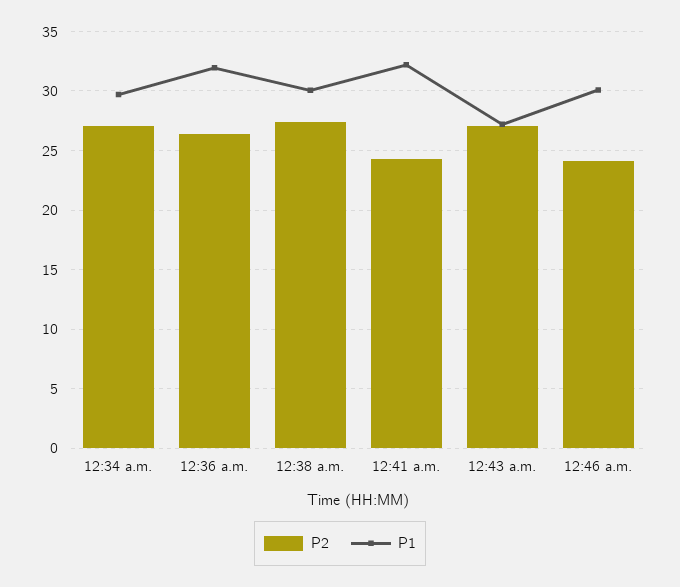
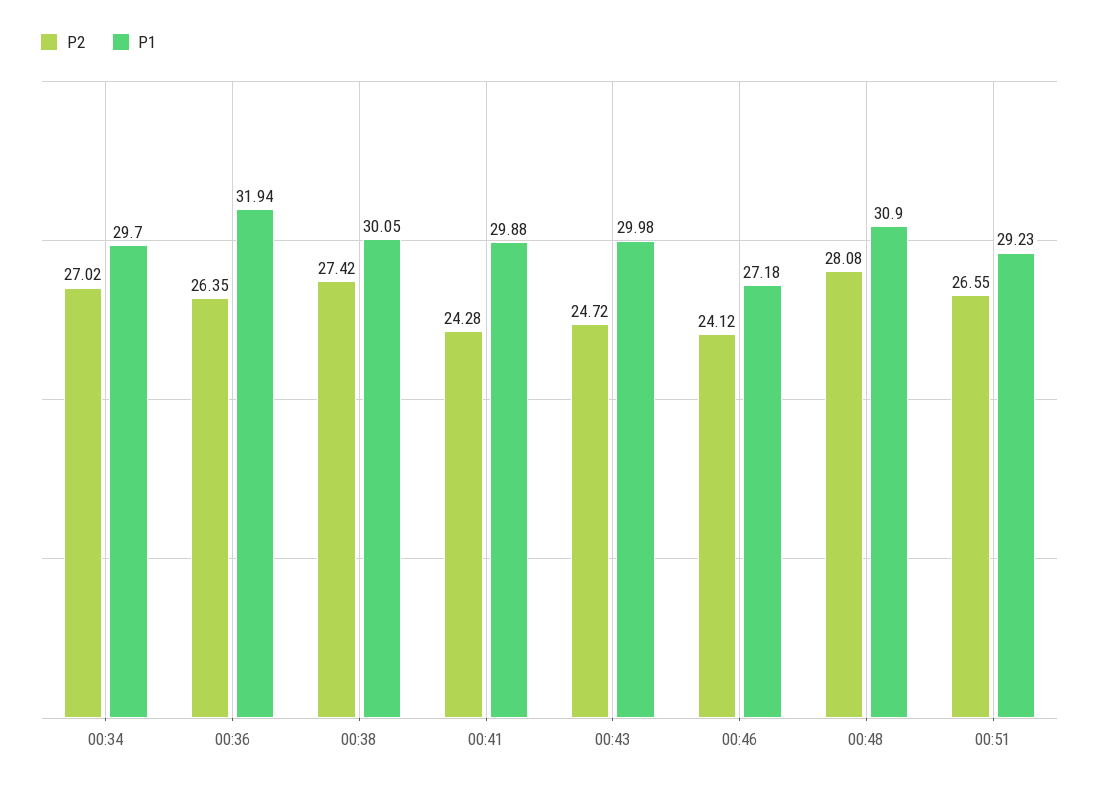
P1, 12:41 a.m.: 32 -> 29.88
P2, 12:43 a.m.: 27 -> 24.72
P1, 12:43 a.m.: 27 -> 29.98
P1, 12:46 a.m.: 30 -> 27.18
P2, 00:48: none -> 28.08
P1, 00:48: none -> 30.9
P2, 00:51: none -> 26.55
P1, 00:51: none -> 29.23

